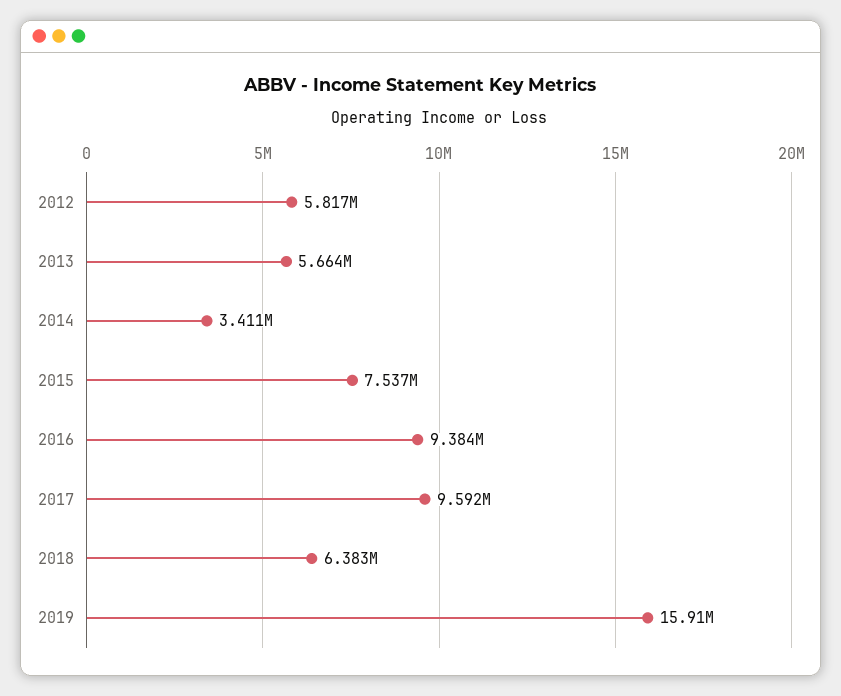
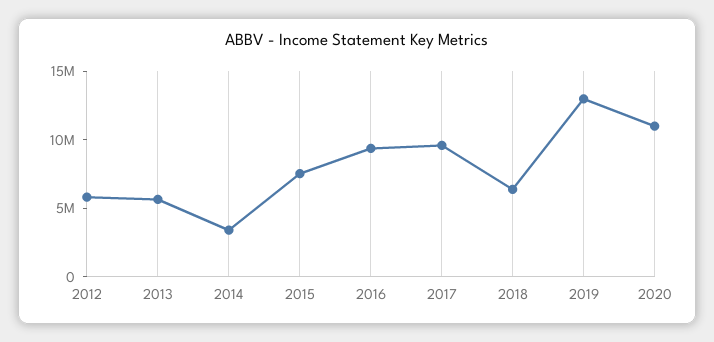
2019: 15910000 -> 13000000
2020: none -> 11000000

